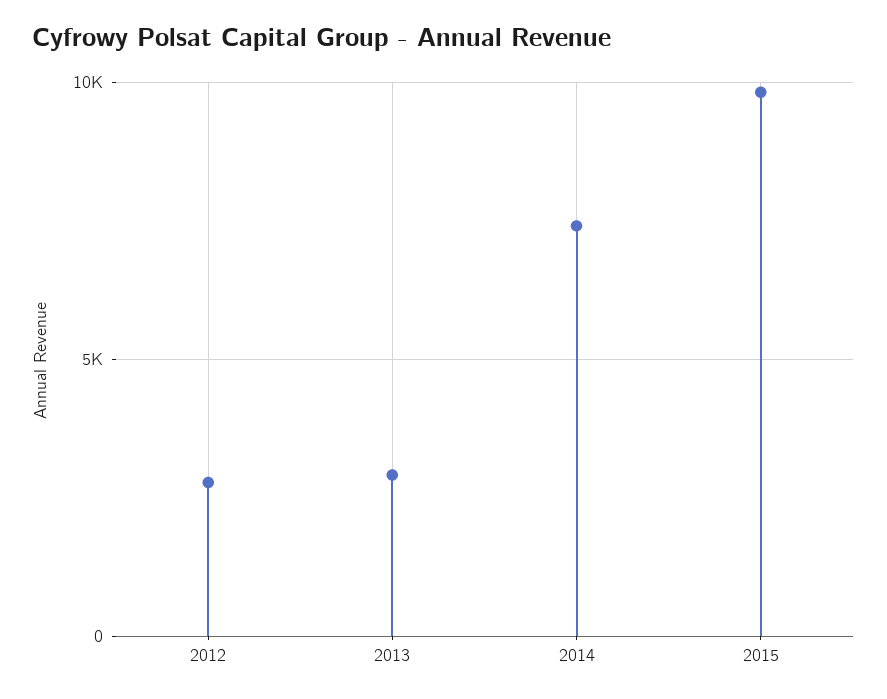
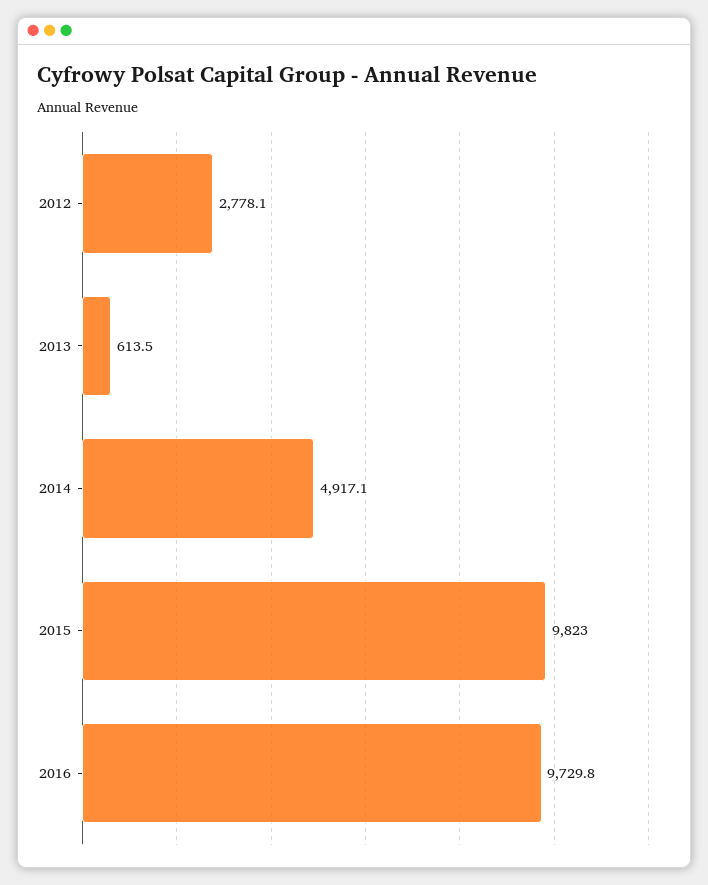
2013: 3000 -> 613.5
2014: 7500 -> 4917.1
2016: none -> 9729.8

